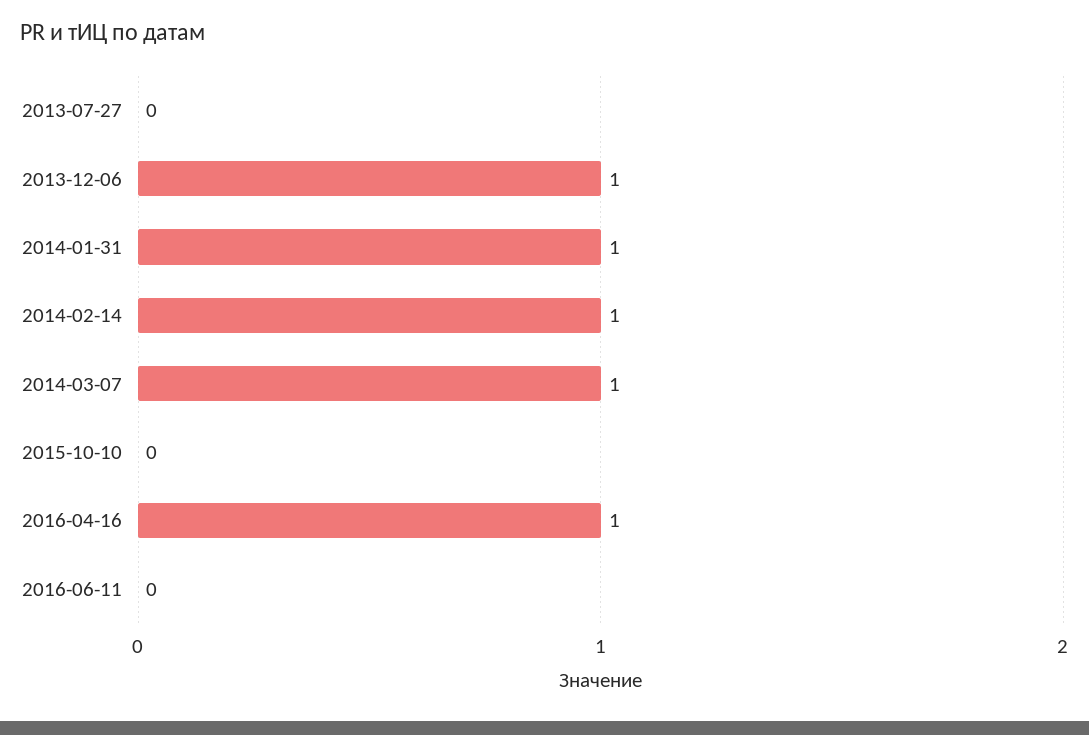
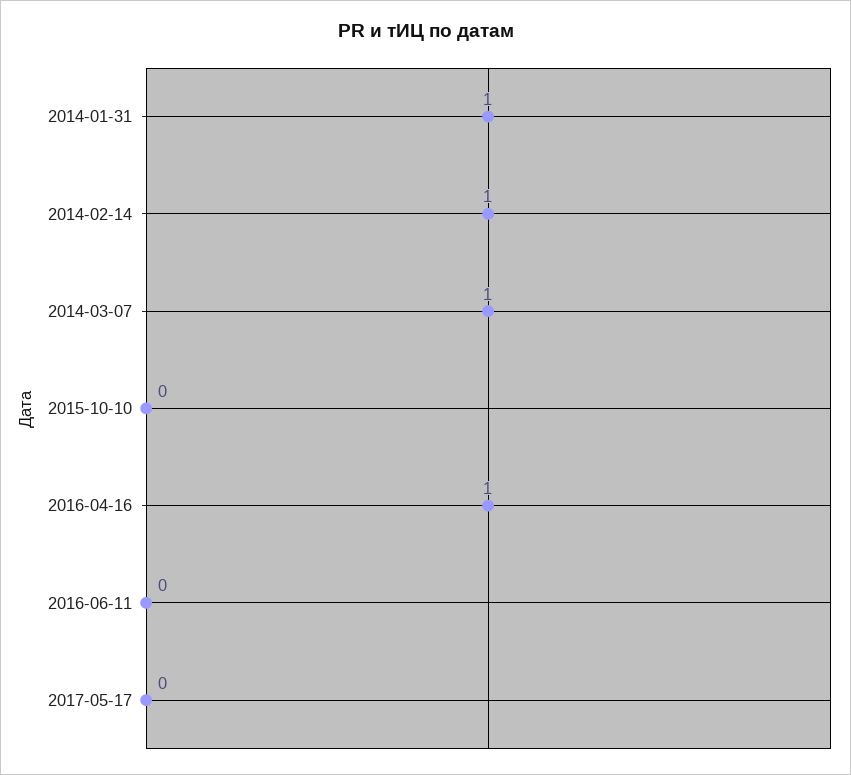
2013-07-27: 0 -> none
2013-12-06: 1 -> none
2017-05-17: none -> 0

